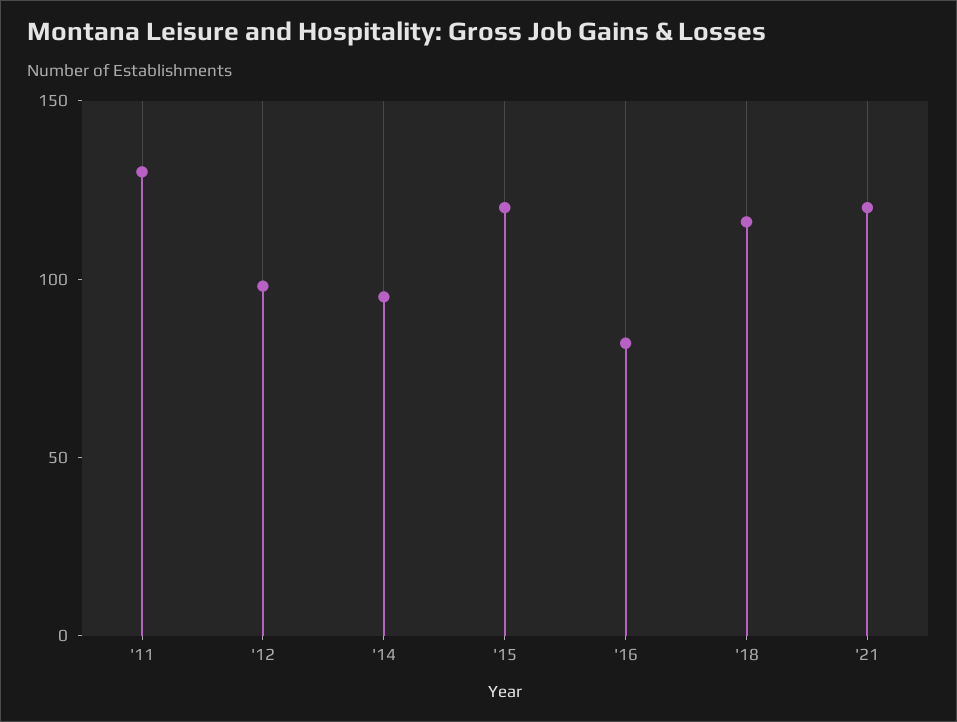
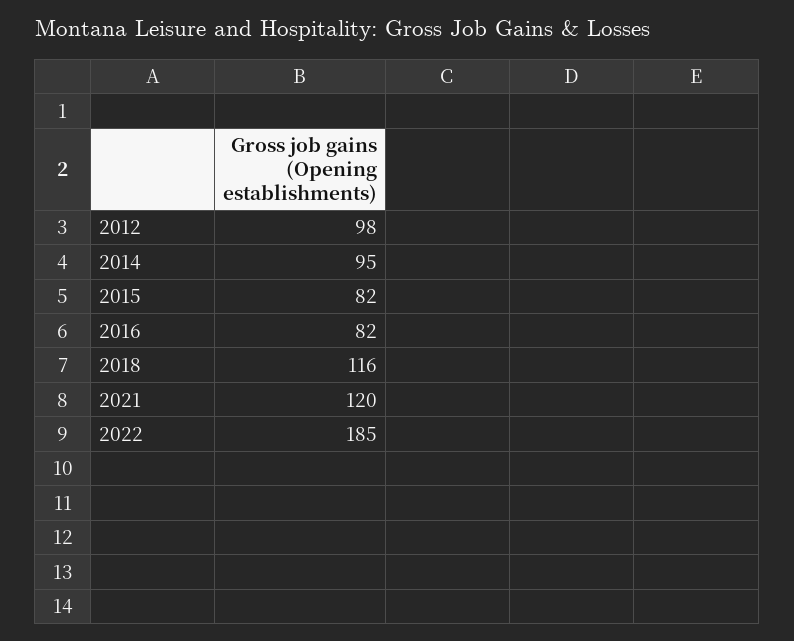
'11: 130 -> none
'15: 120 -> 82
2022: none -> 185

